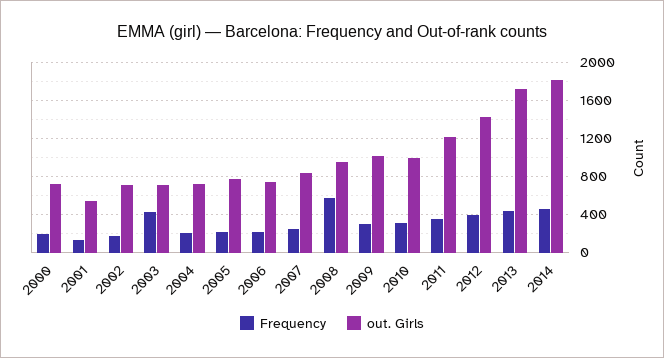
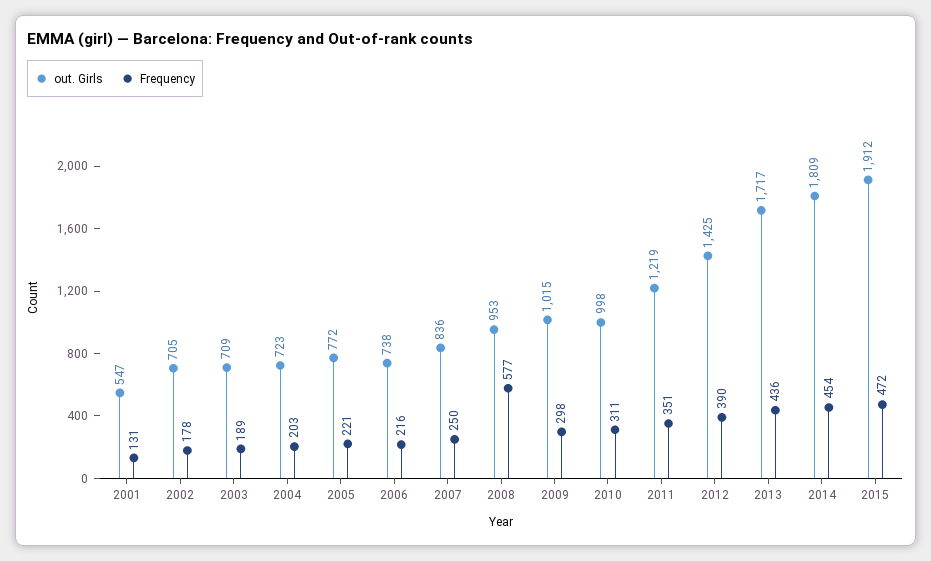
Frequency, 2000: 200 -> none
out. Girls, 2000: 700 -> none
Frequency, 2003: 400 -> 189
out. Girls, 2015: none -> 1912
Frequency, 2015: none -> 472

